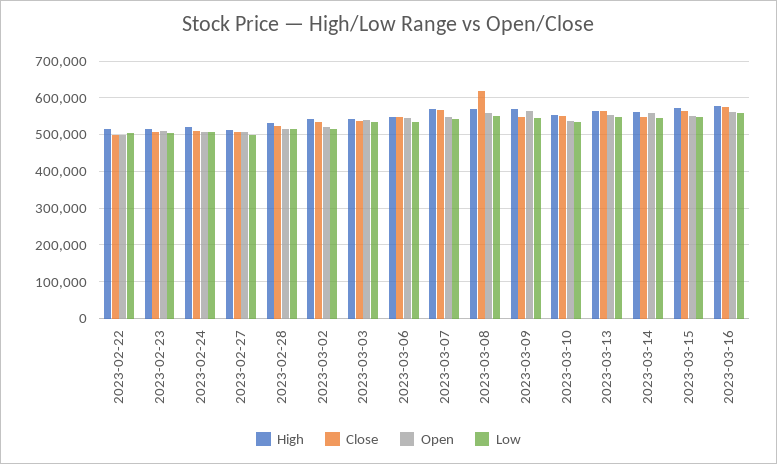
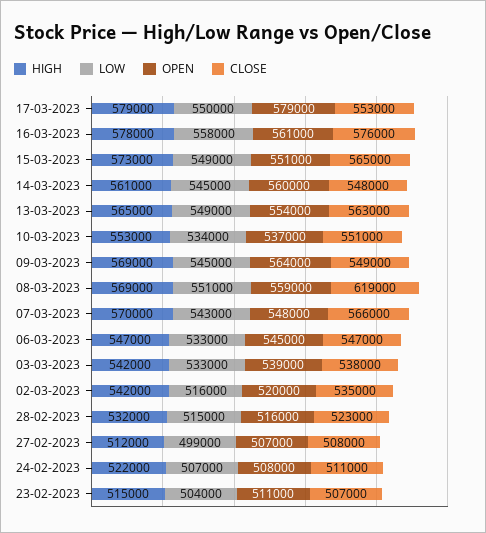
High, 2023-02-22: 520000 -> none
Close, 2023-02-22: 500000 -> none
Open, 2023-02-22: 500000 -> none
Low, 2023-02-22: 500000 -> none
High, 17-03-2023: none -> 579000
Low, 17-03-2023: none -> 550000
Open, 17-03-2023: none -> 579000
Close, 17-03-2023: none -> 553000

